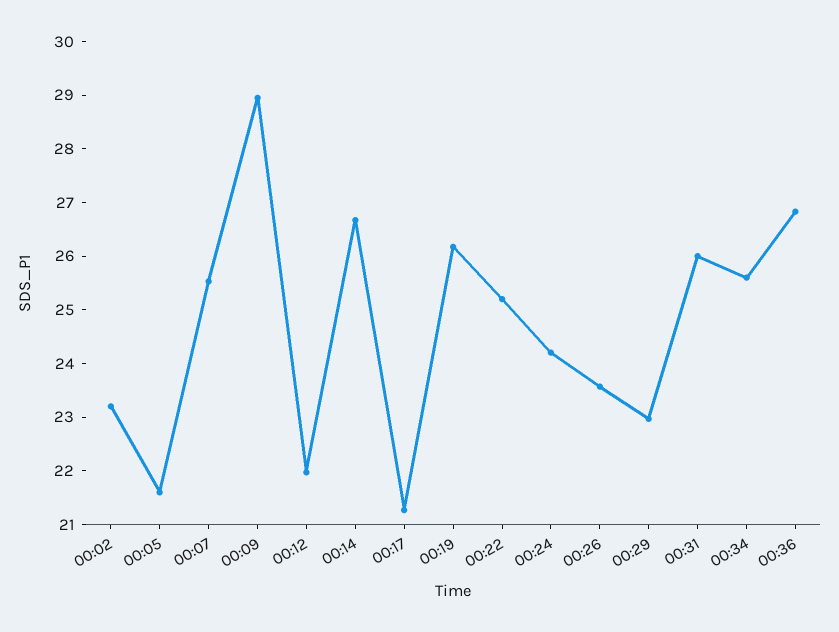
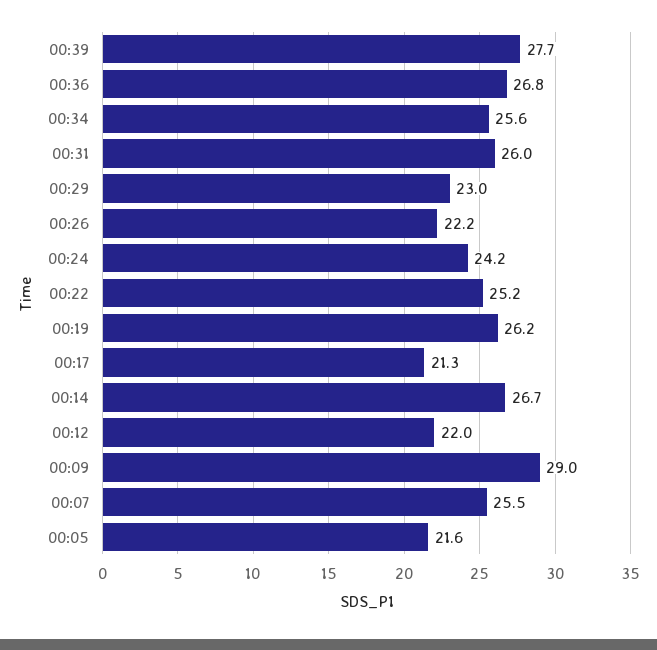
00:02: 23.2 -> none
00:26: 23.6 -> 22.2
00:39: none -> 27.7

